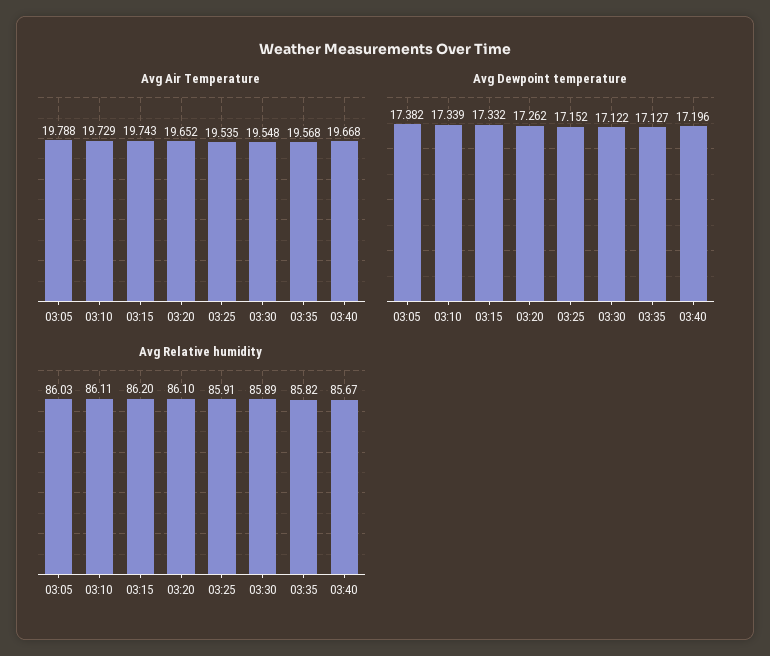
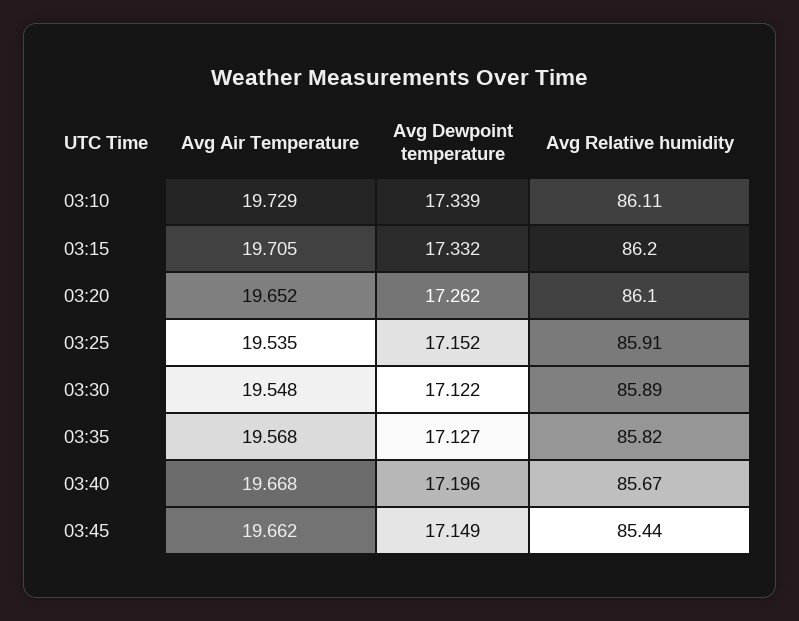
Avg Air Temperature, 03:05: 19.788 -> none
Avg Air Temperature, 03:15: 19.743 -> 19.705
Avg Dewpoint temperature, 03:05: 17.382 -> none
Avg Relative humidity, 03:05: 86.03 -> none
Avg Air Temperature, 03:45: none -> 19.662
Avg Dewpoint temperature, 03:45: none -> 17.149
Avg Relative humidity, 03:45: none -> 85.44

